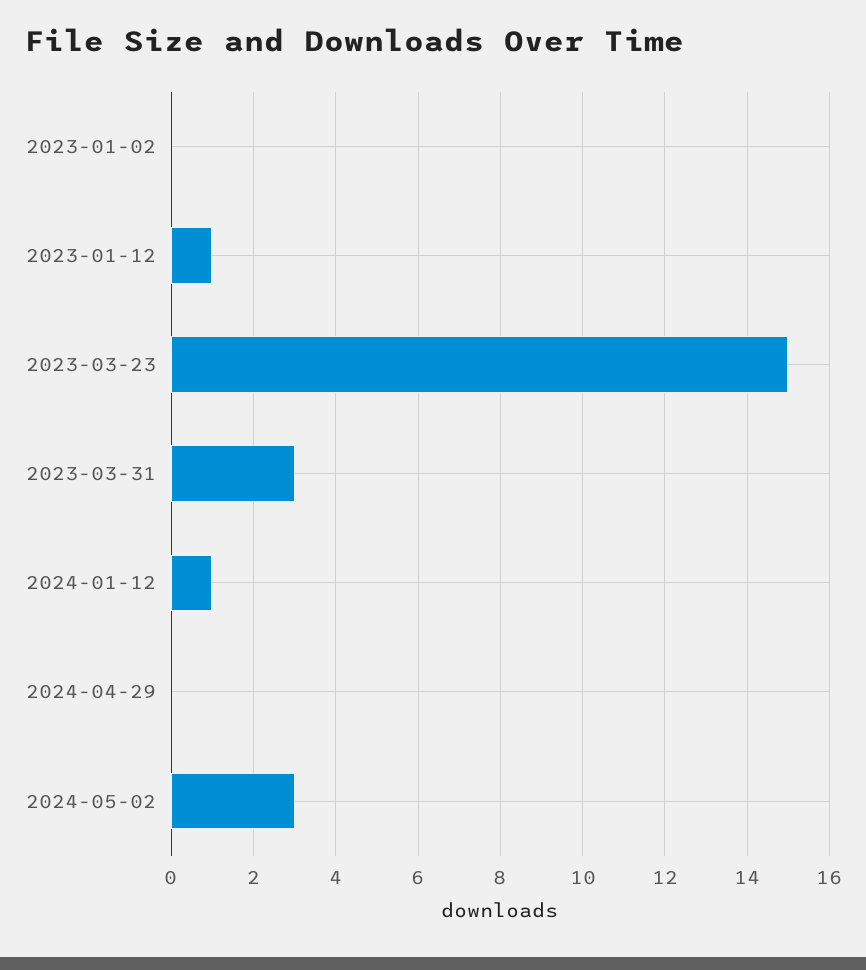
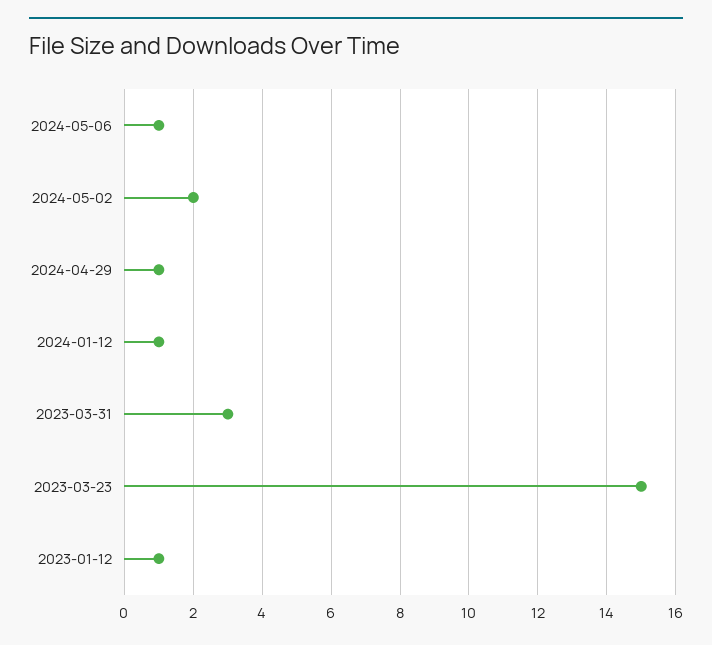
2023-01-02: 0 -> none
2024-04-29: 0 -> 1
2024-05-02: 3 -> 2
2024-05-06: none -> 1

